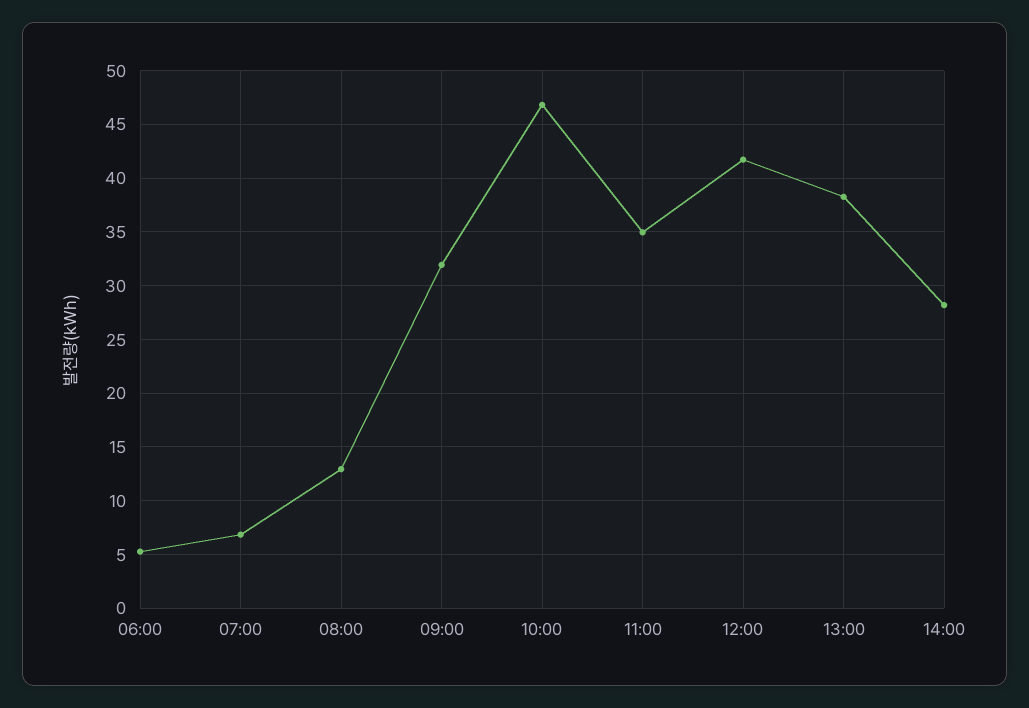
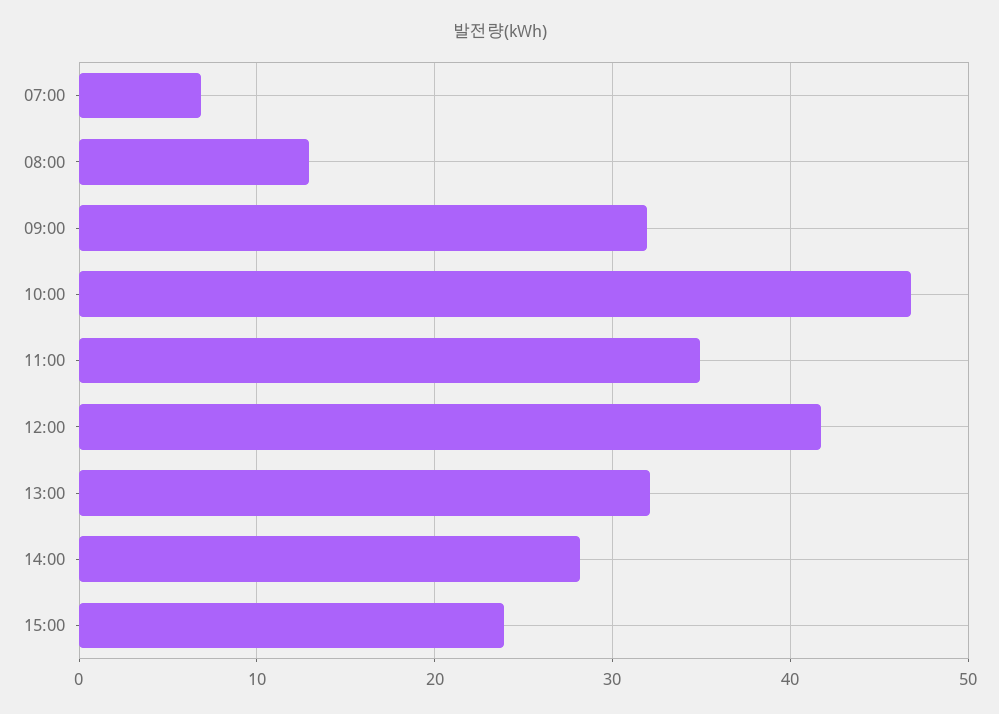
06:00: 5 -> none
13:00: 38 -> 32
15:00: none -> 24

